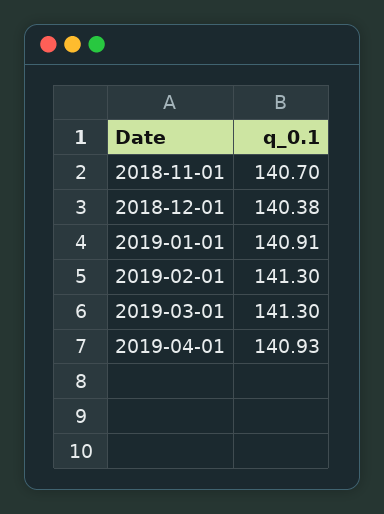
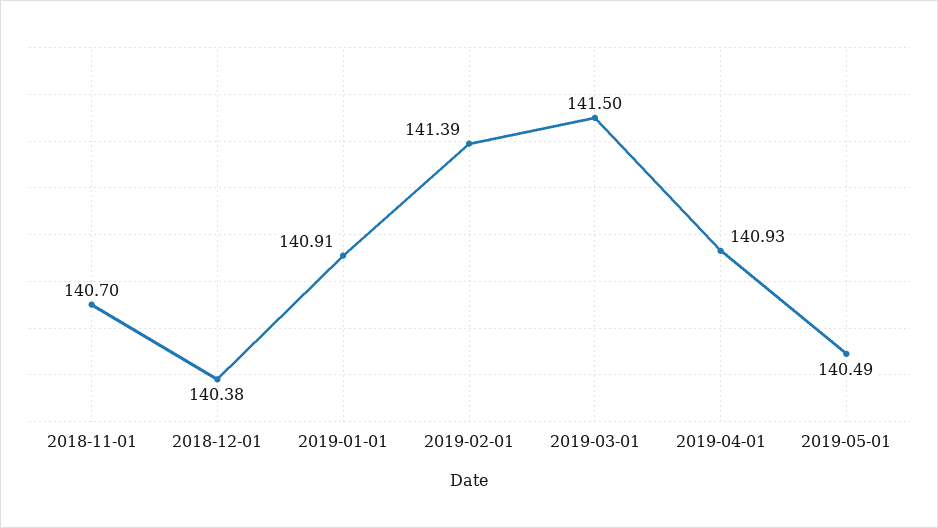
2019-02-01: 141.3 -> 141.39
2019-03-01: 141.3 -> 141.5
2019-05-01: none -> 140.49

